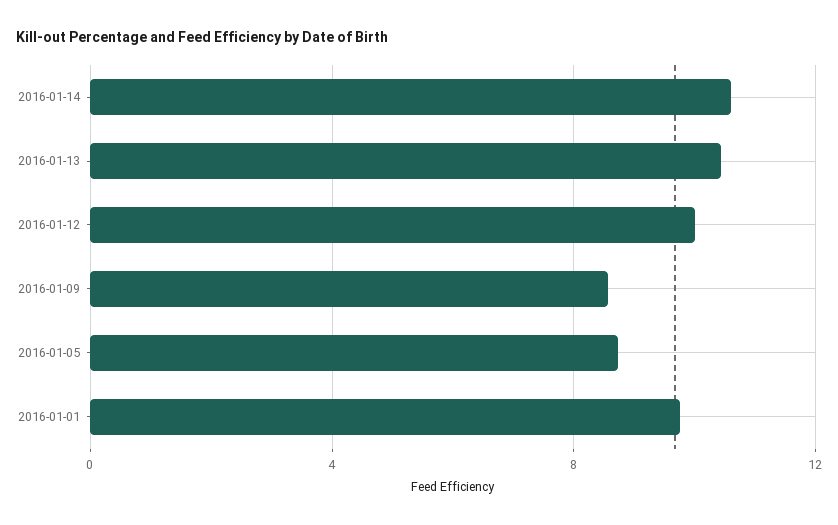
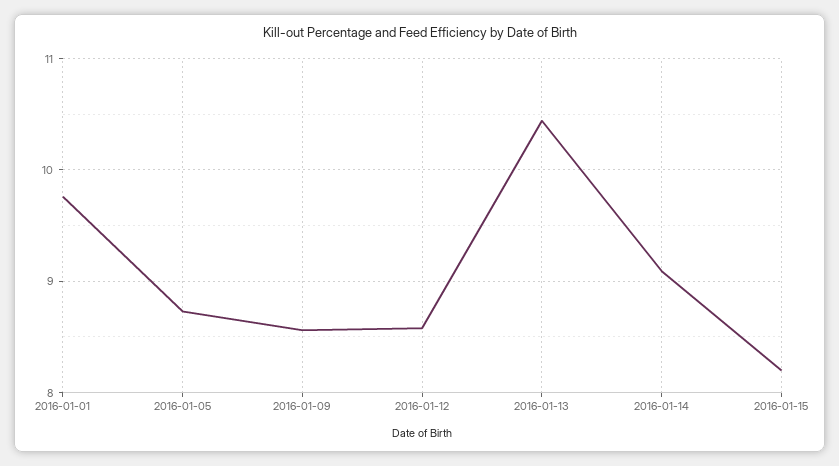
2016-01-14: 10.5 -> 9.1
2016-01-12: 10 -> 8.6
2016-01-15: none -> 8.2

